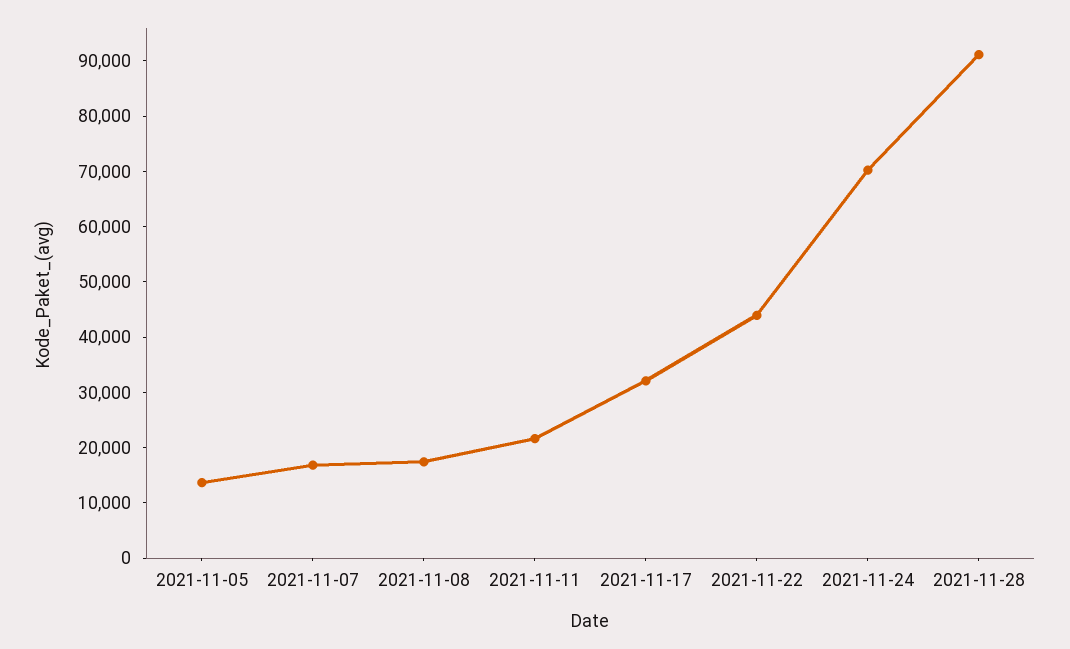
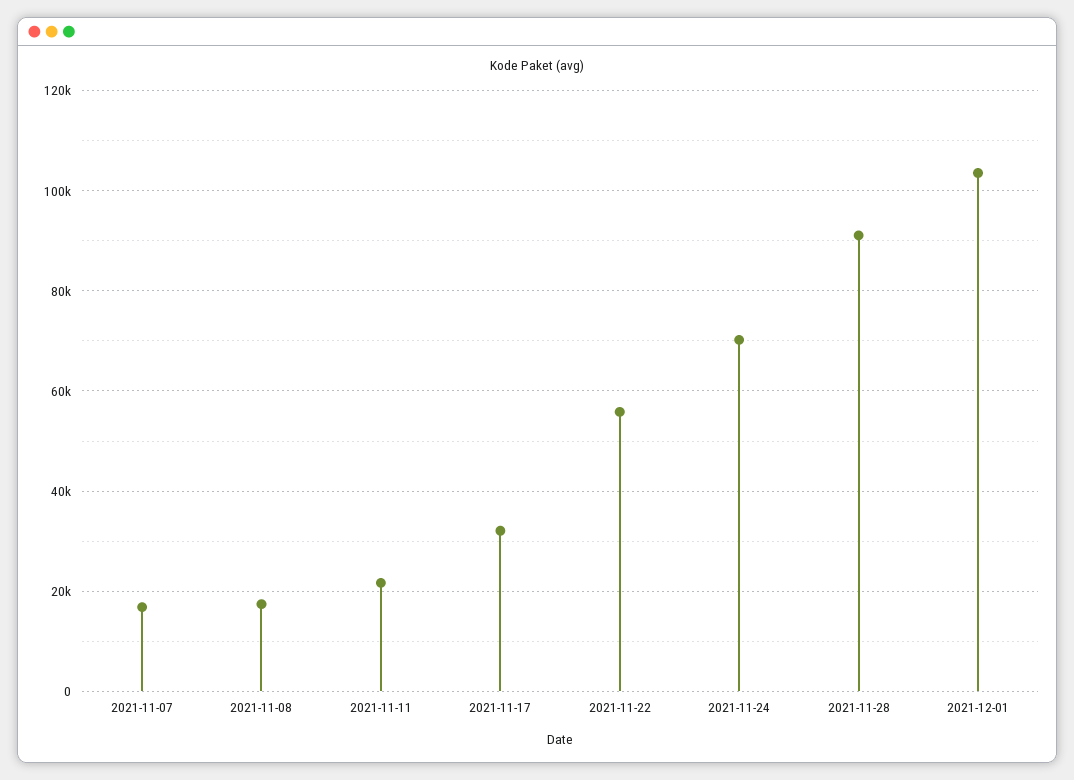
2021-11-05: 14000 -> none
2021-11-22: 44000 -> 56000
2021-12-01: none -> 104000

